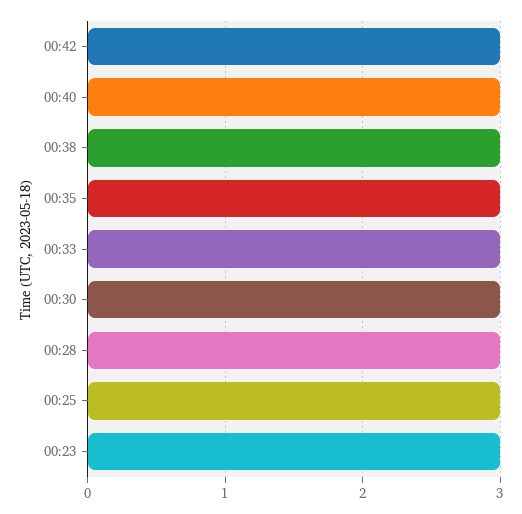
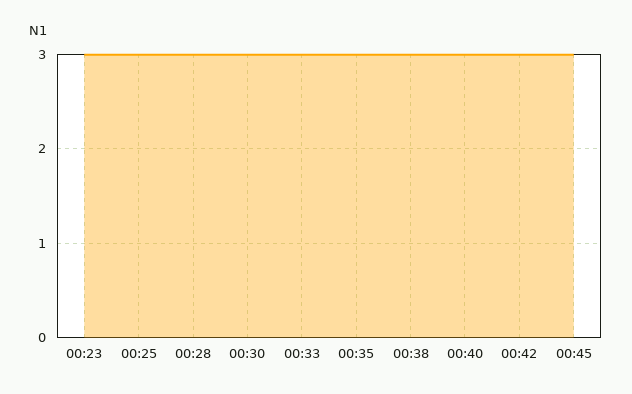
00:45: none -> 3

